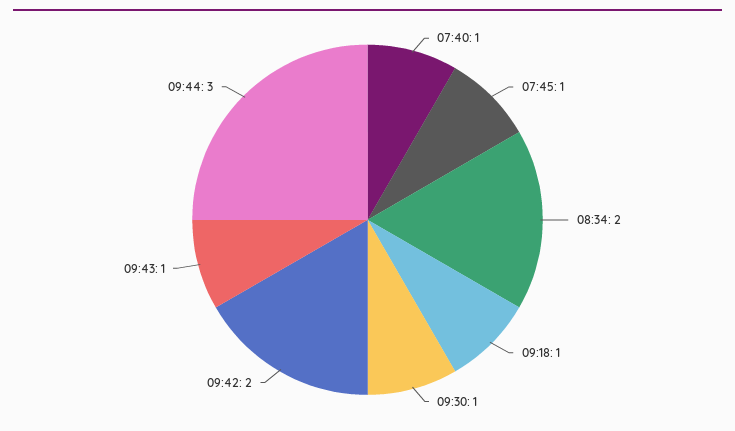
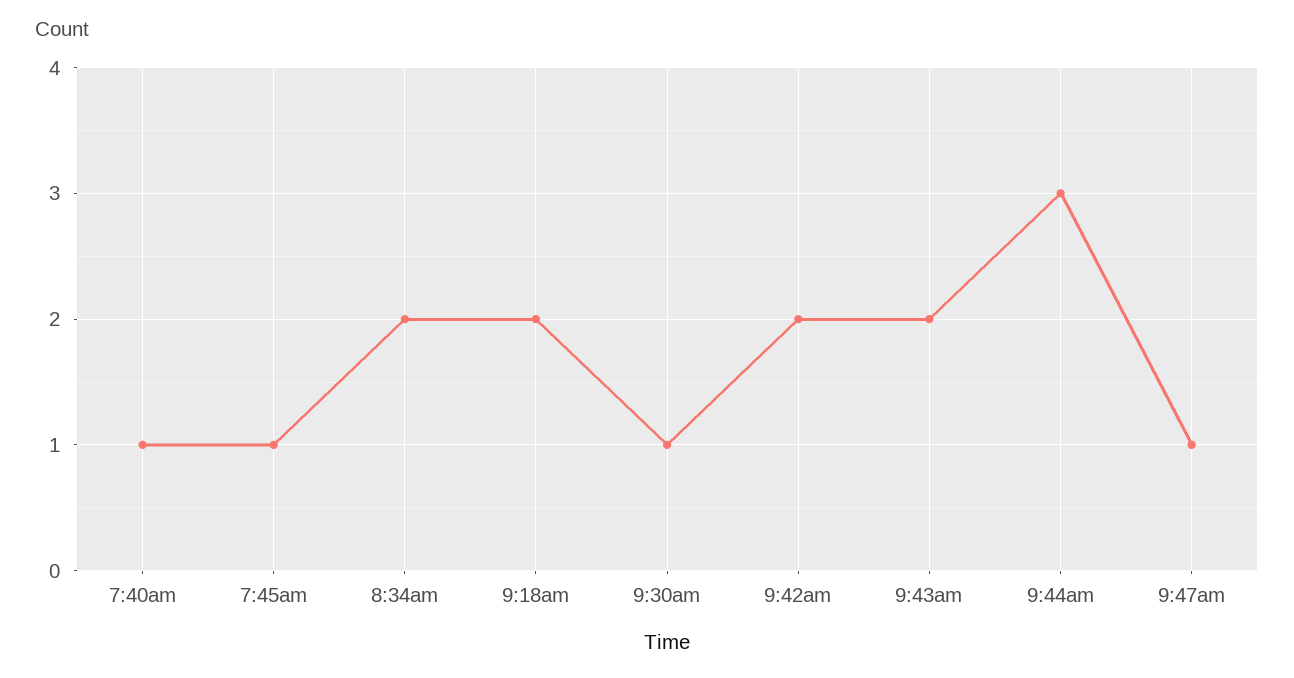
09:18: 1 -> 2
09:43: 1 -> 2
9:47am: none -> 1

